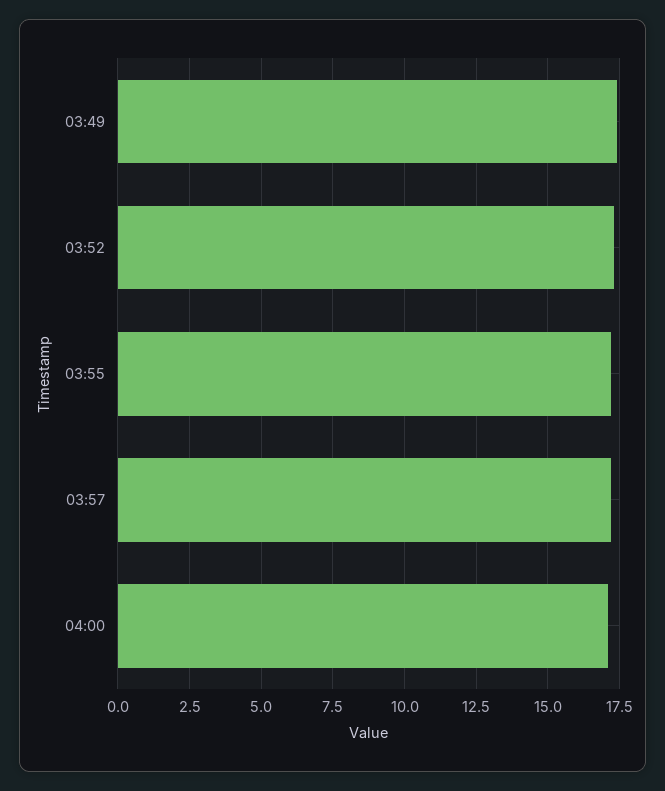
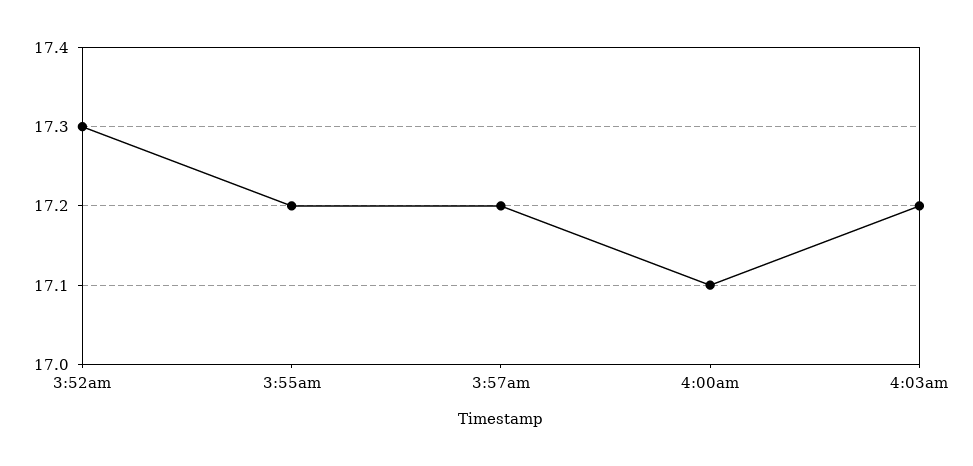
03:49: 17.5 -> none
4:03am: none -> 17.2

